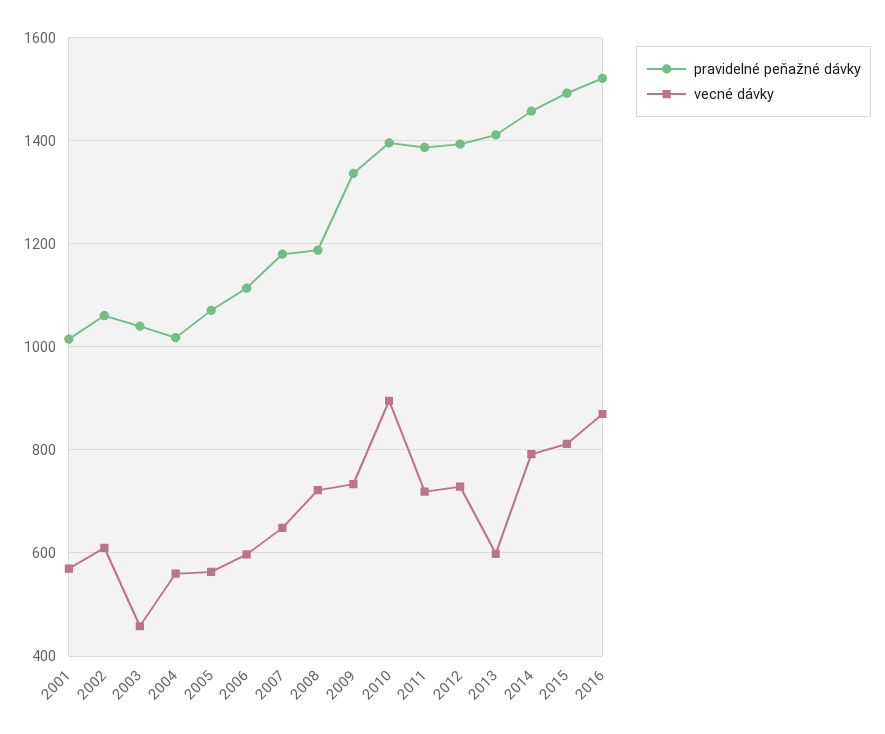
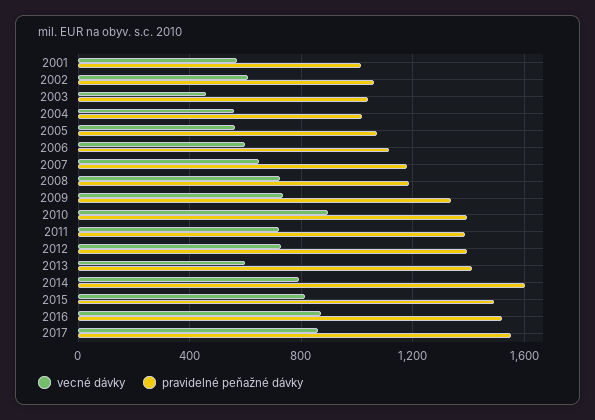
pravidelné peňažné dávky, 2014: 1460 -> 1600
vecné dávky, 2017: none -> 850
pravidelné peňažné dávky, 2017: none -> 1550

